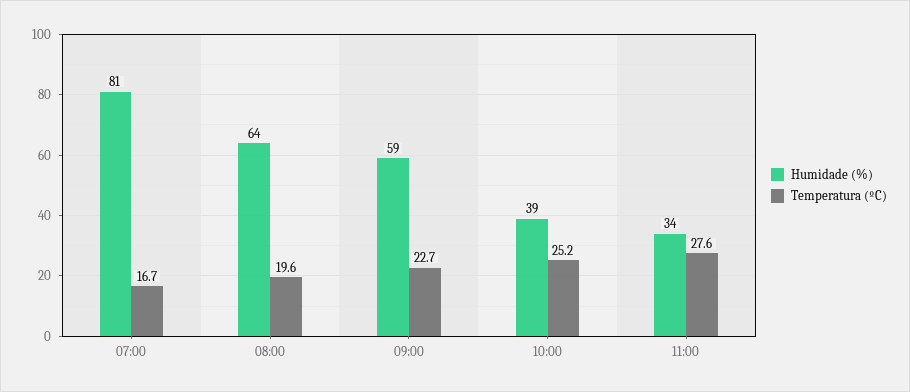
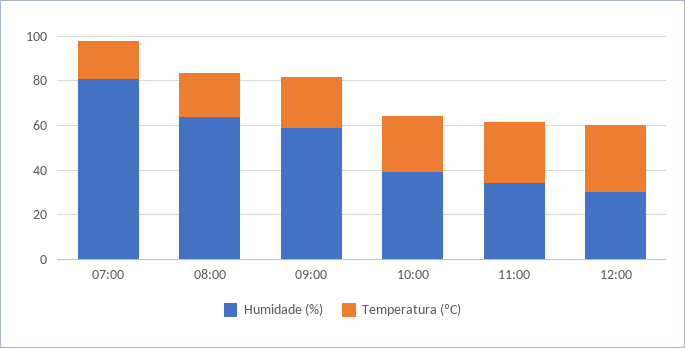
Humidade (%), 12:00: none -> 30
Temperatura (ºC), 12:00: none -> 30

